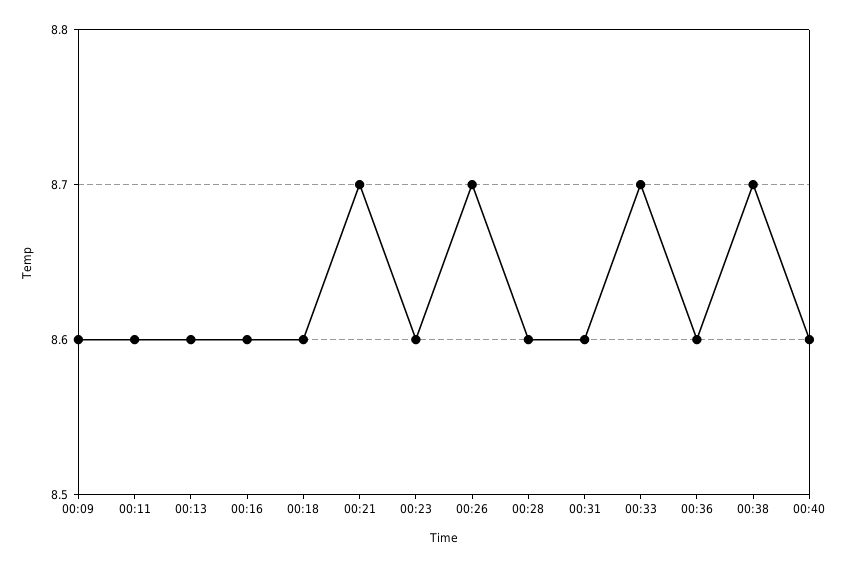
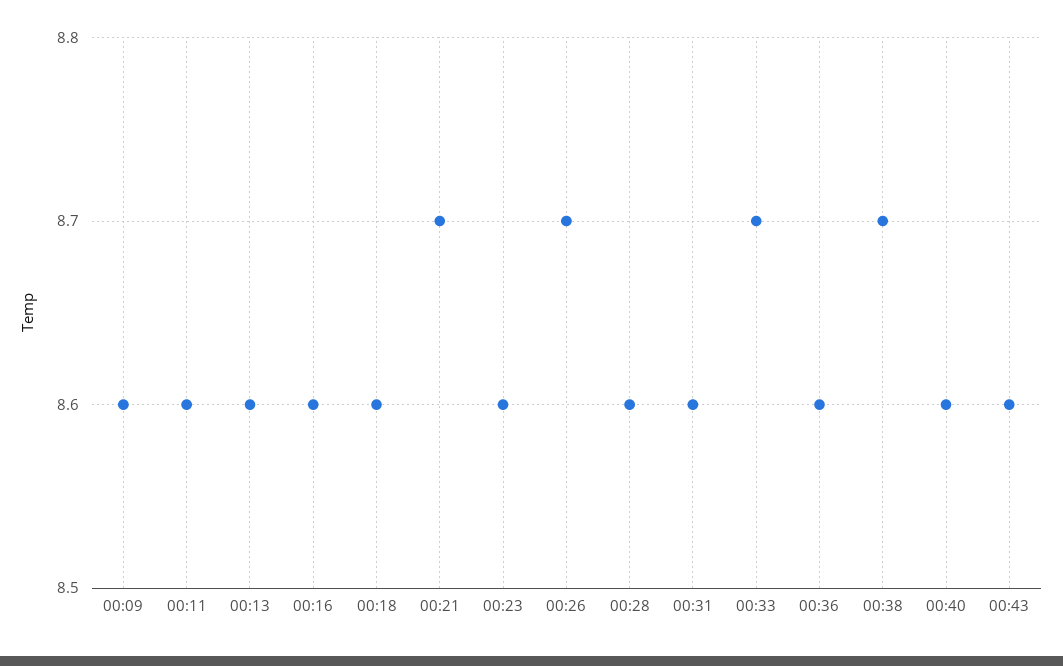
00:43: none -> 8.6

